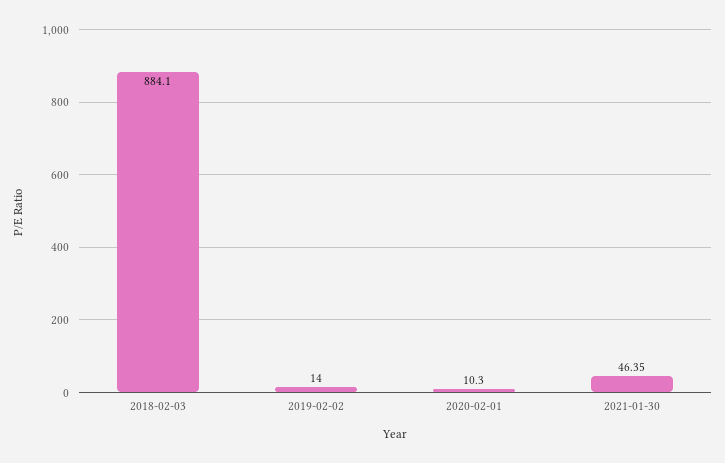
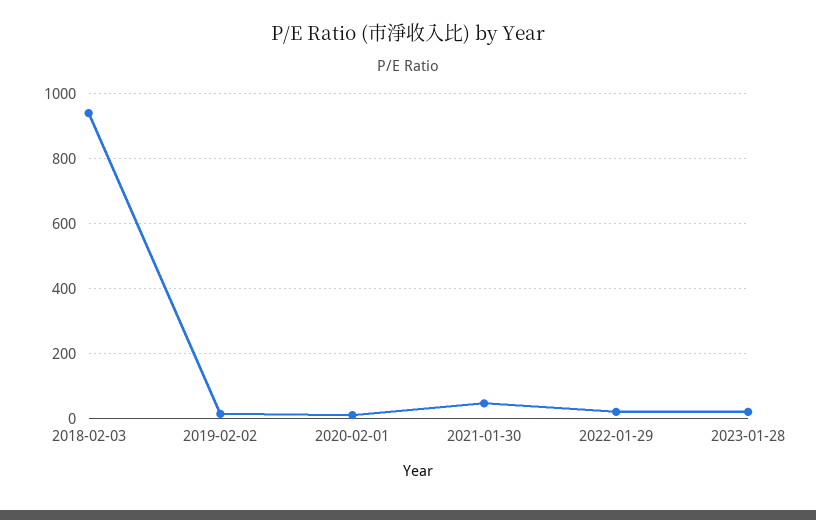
2018-02-03: 884.1 -> 940
2022-01-29: none -> 20
2023-01-28: none -> 20

